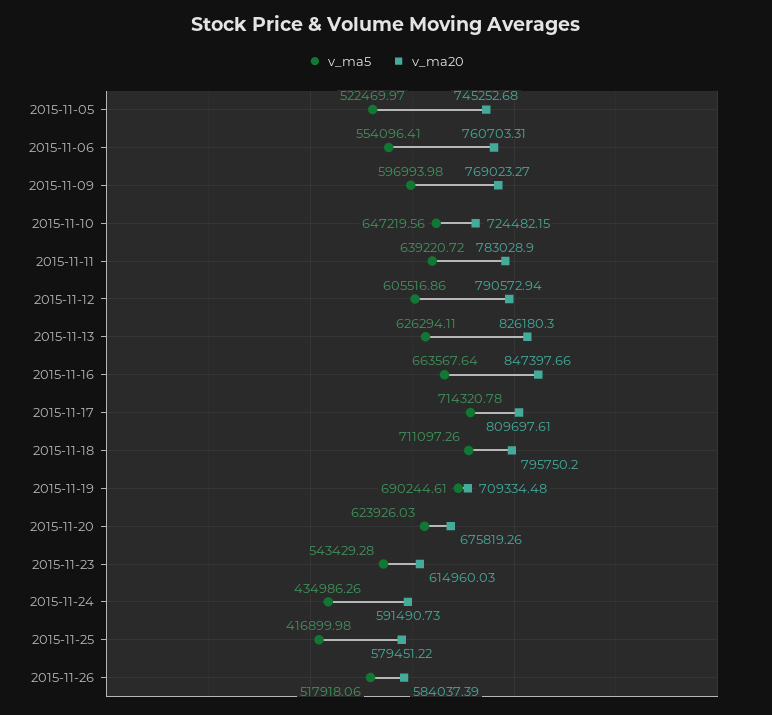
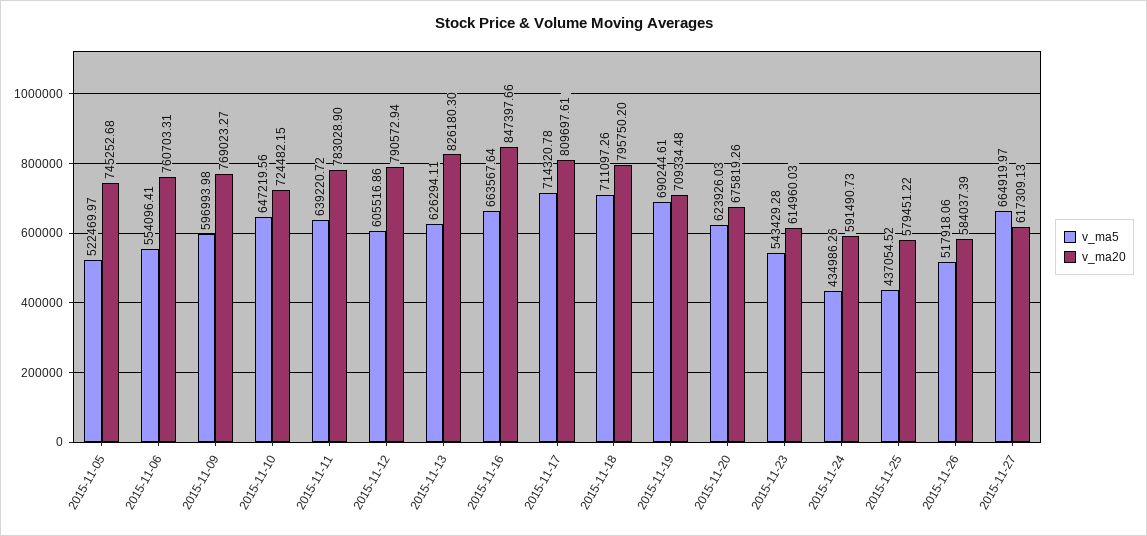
v_ma5, 2015-11-25: 416899.98 -> 437054.52
v_ma5, 2015-11-27: none -> 664919.97
v_ma20, 2015-11-27: none -> 617309.13

